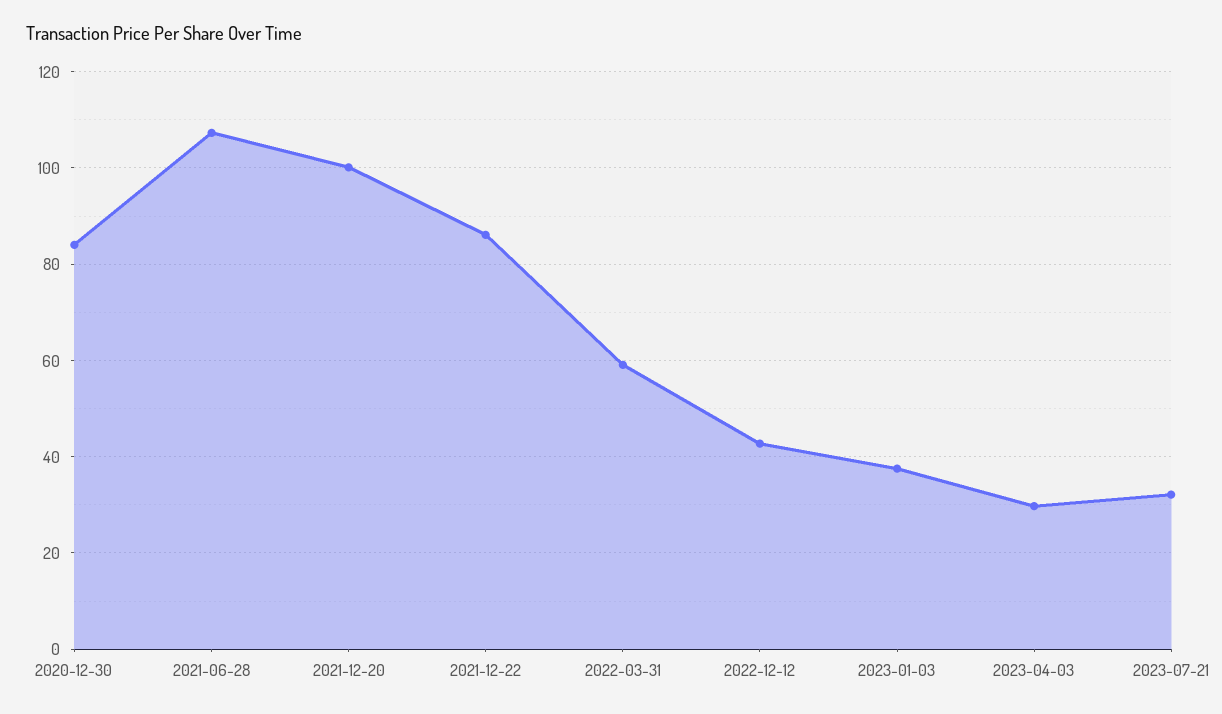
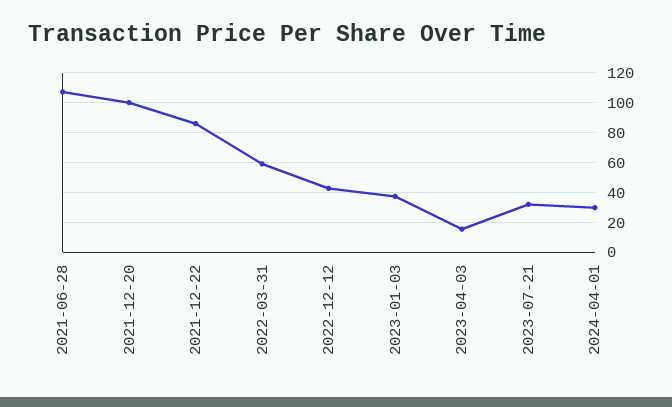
2020-12-30: 84 -> none
2023-04-03: 30 -> 15
2024-04-01: none -> 30

